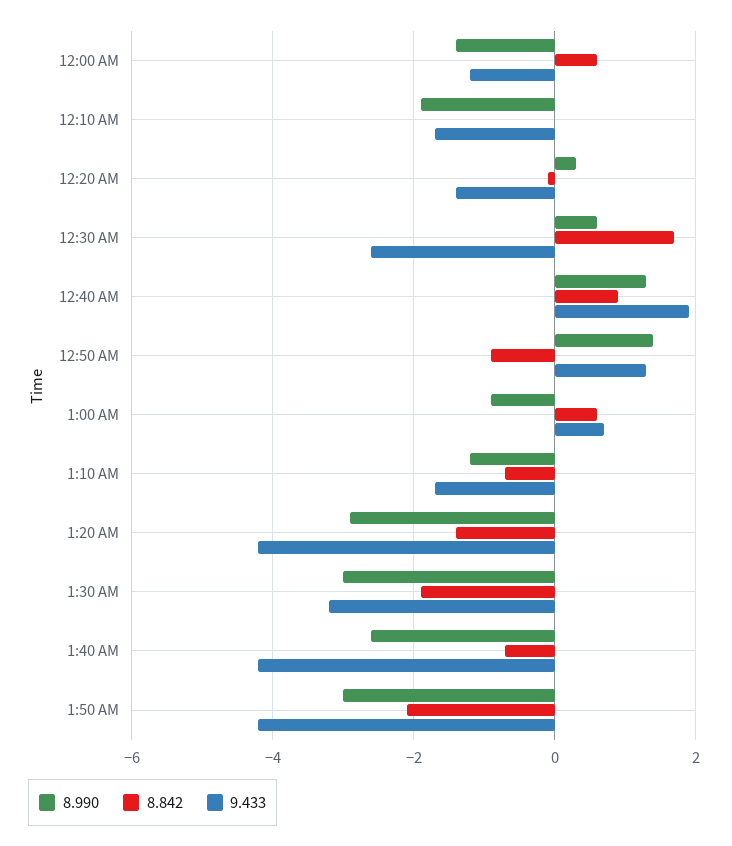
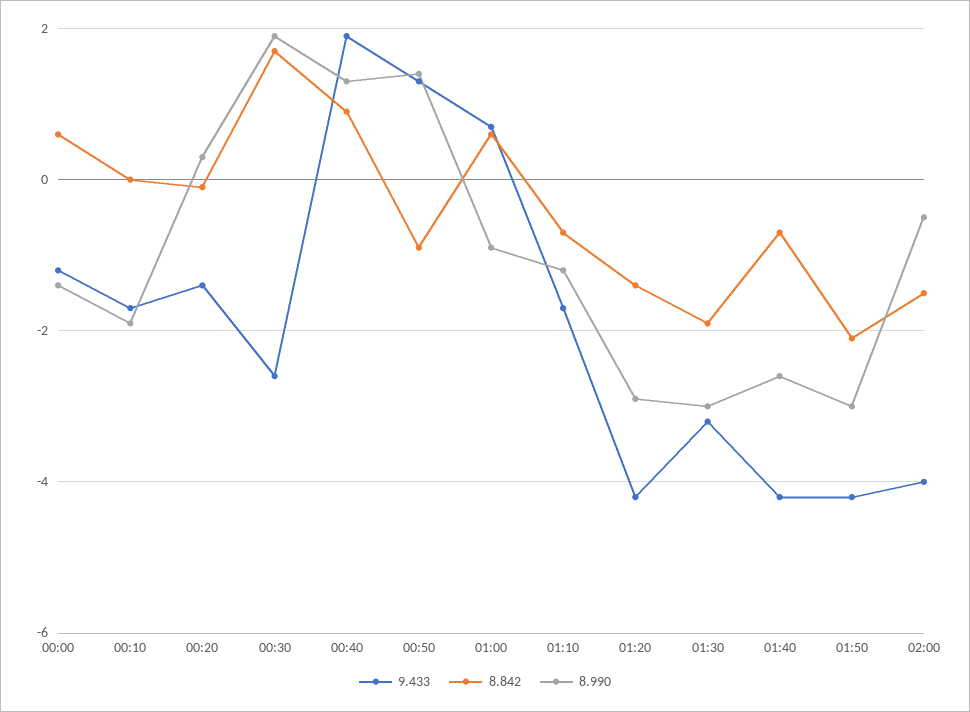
8.990, 12:30 AM: 0.5 -> 2
9.433, 02:00: none -> -4
8.842, 02:00: none -> -1.5
8.990, 02:00: none -> -0.5

